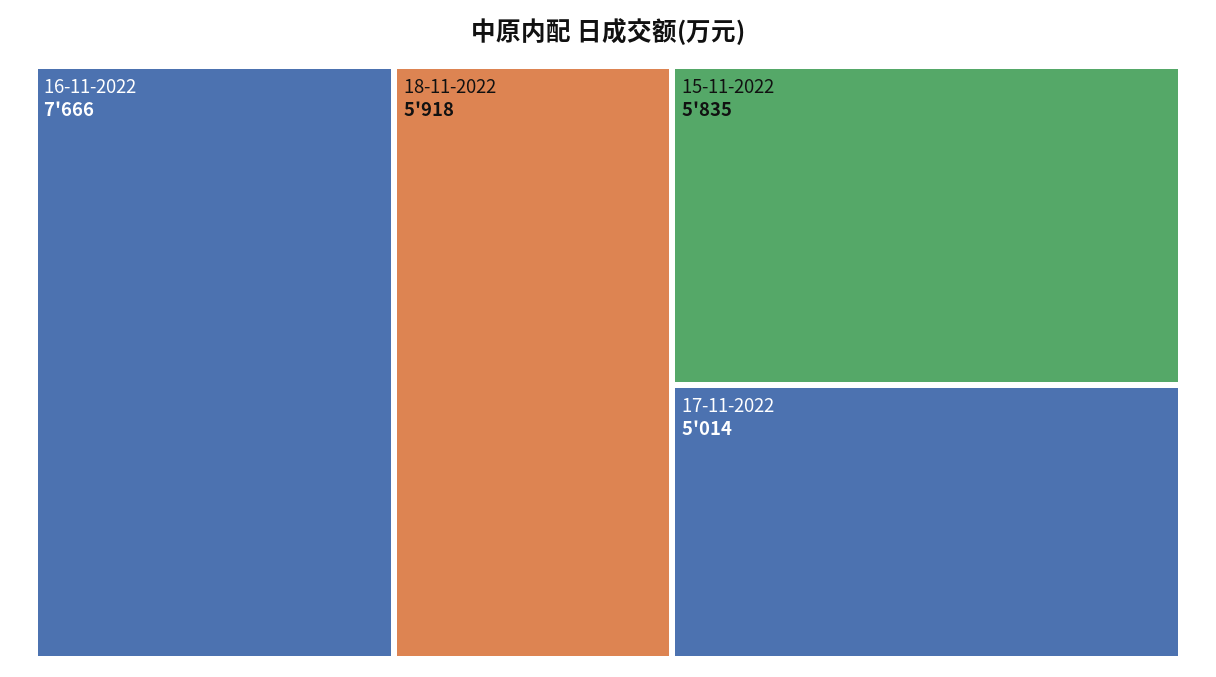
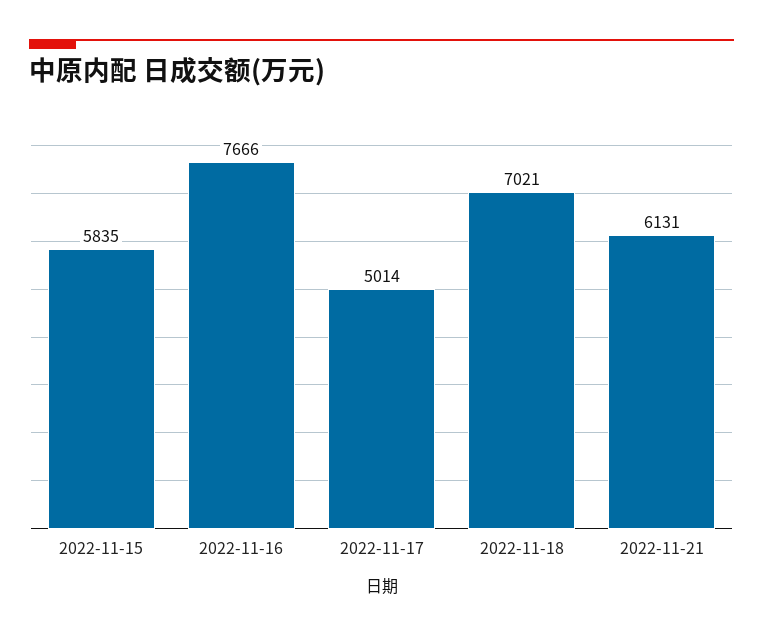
18-11-2022: 5918 -> 7021
2022-11-21: none -> 6131

